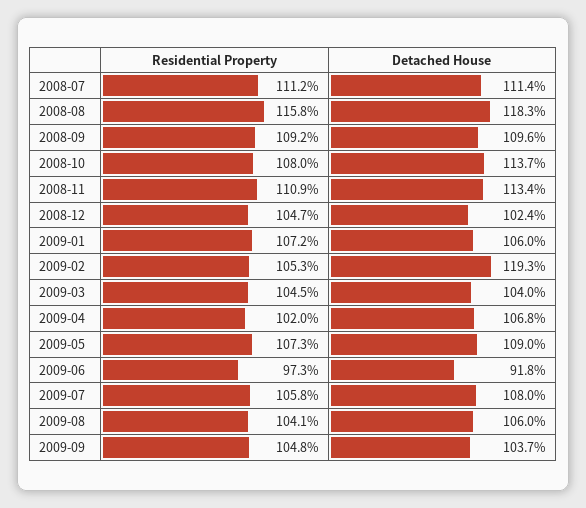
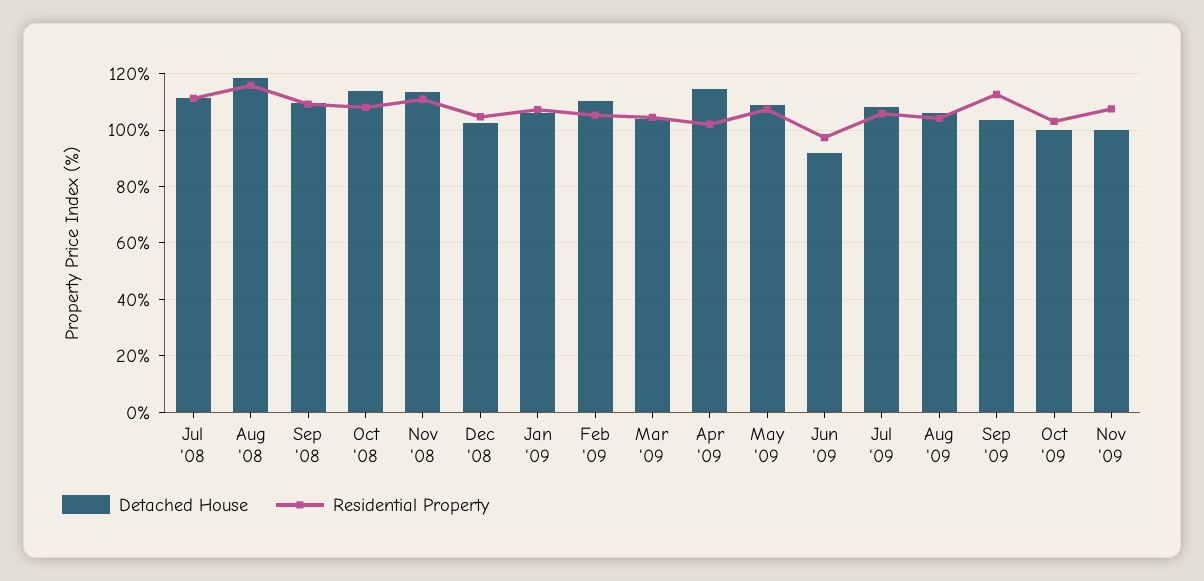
Detached House, 2009-02: 119.3 -> 110
Detached House, 2009-04: 106.8 -> 115
Residential Property, 2009-09: 104.8 -> 112.5
Detached House, Oct '09: none -> 100
Residential Property, Oct '09: none -> 102.5
Detached House, Nov '09: none -> 100
Residential Property, Nov '09: none -> 107.5

